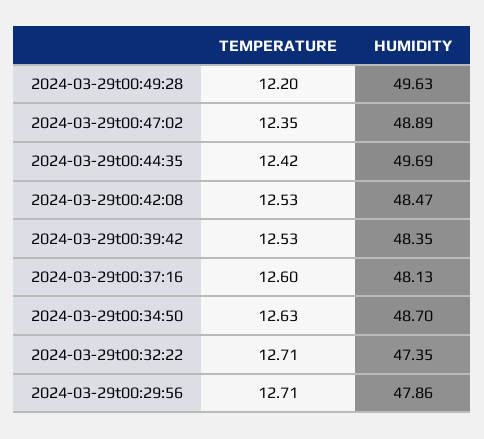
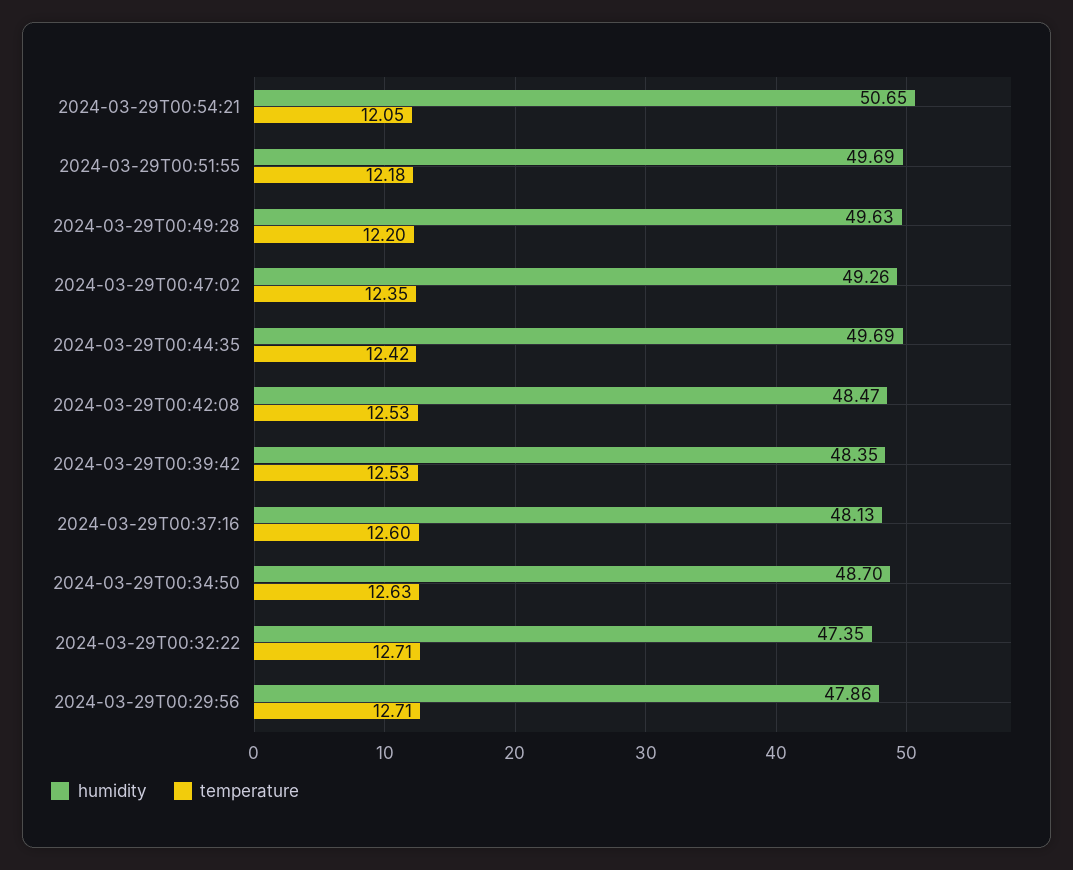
HUMIDITY, 2024-03-29t00:47:02: 48.89 -> 49.26
HUMIDITY, 2024-03-29T00:54:21: none -> 50.65
TEMPERATURE, 2024-03-29T00:54:21: none -> 12.05
HUMIDITY, 2024-03-29T00:51:55: none -> 49.69
TEMPERATURE, 2024-03-29T00:51:55: none -> 12.18

